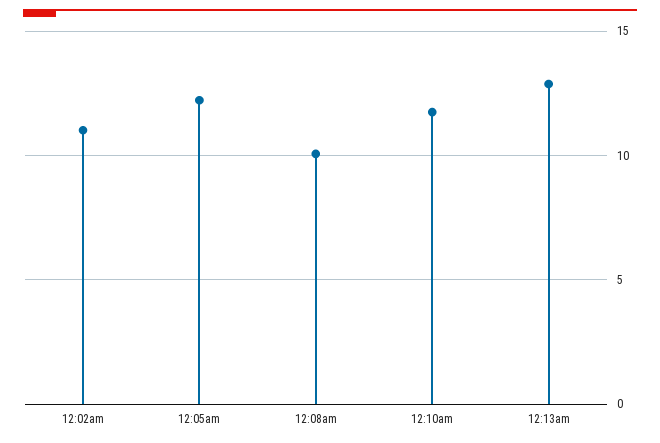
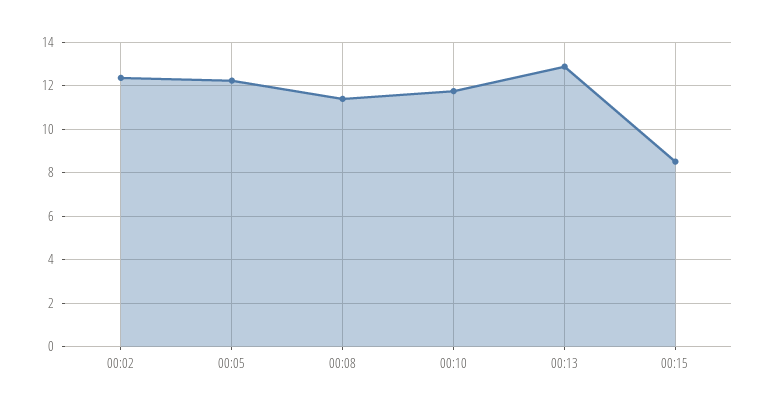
12:02am: 11 -> 12.5
12:08am: 10 -> 11.5
00:15: none -> 8.5

